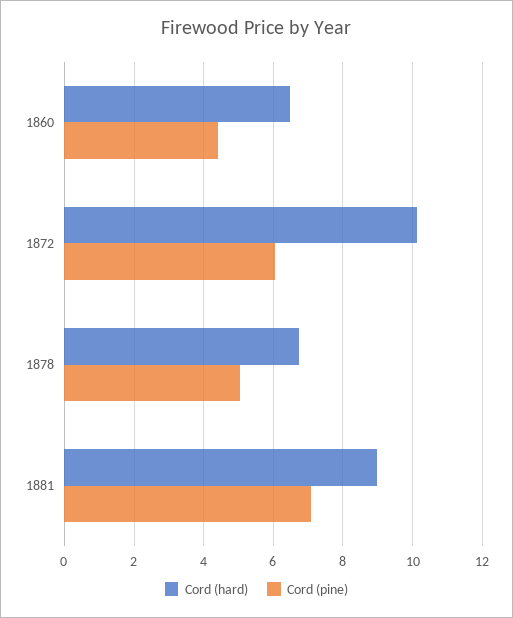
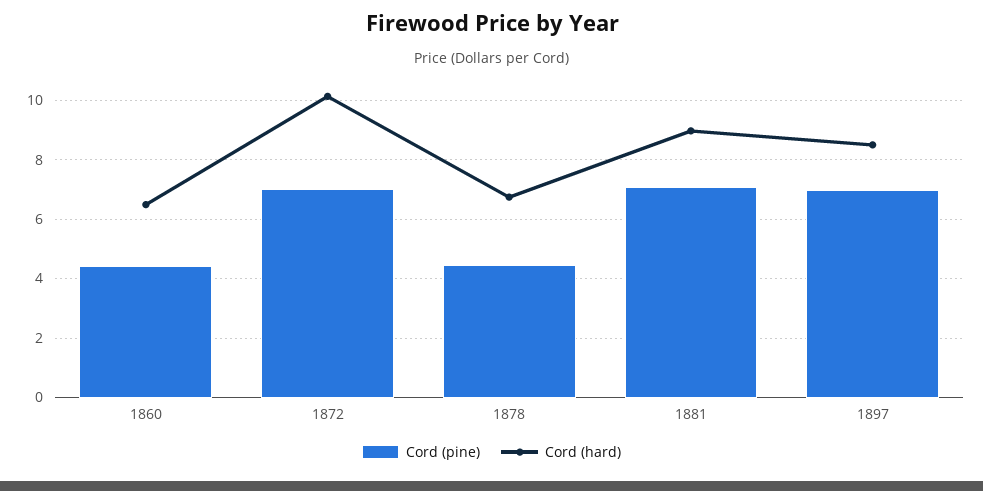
Cord (pine), 1872: 6 -> 7
Cord (pine), 1878: 5 -> 4.5
Cord (pine), 1897: none -> 7
Cord (hard), 1897: none -> 8.5

